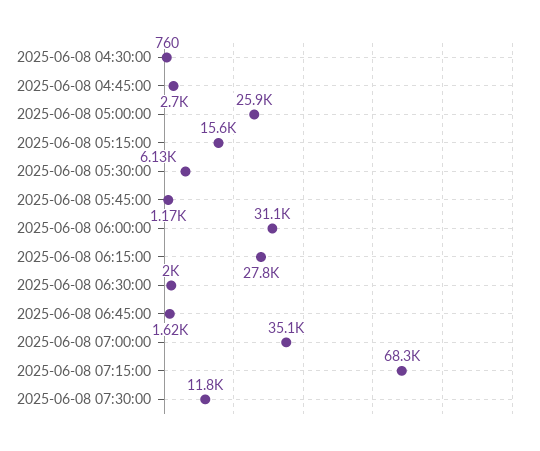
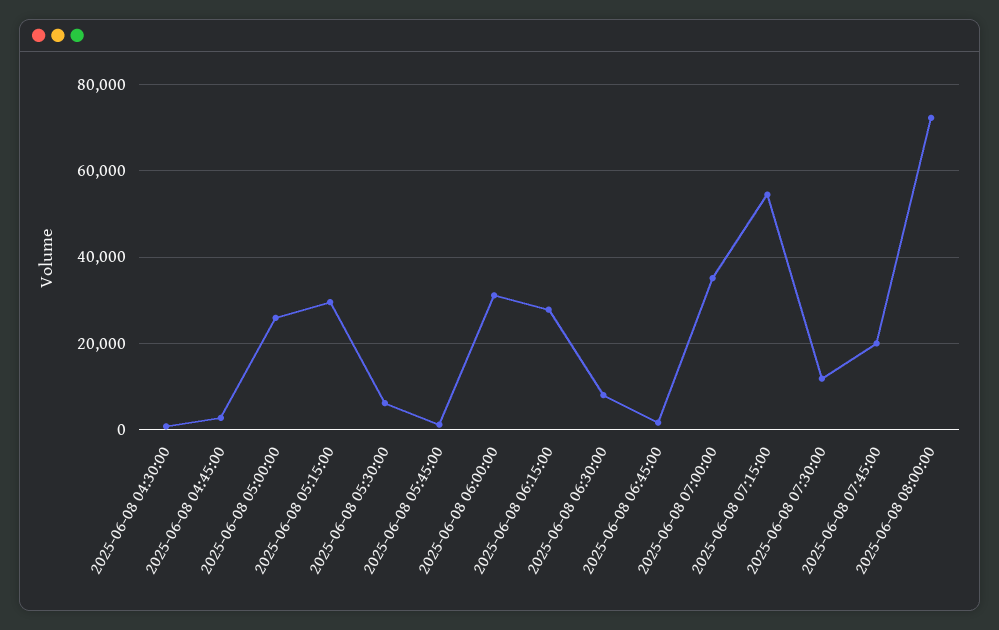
2025-06-08 05:15:00: 15600 -> 30000
2025-06-08 06:30:00: 2000 -> 8000
2025-06-08 07:15:00: 68300 -> 54000
2025-06-08 07:45:00: none -> 20000
2025-06-08 08:00:00: none -> 72000

